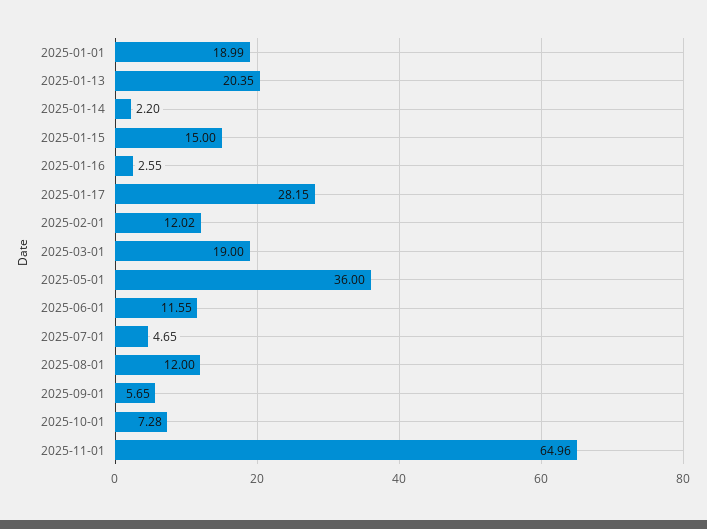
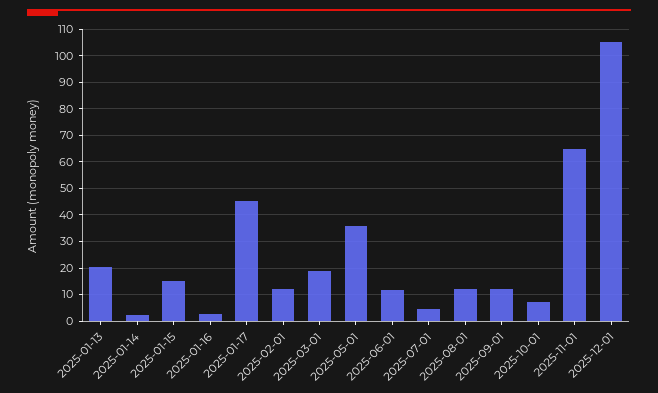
2025-01-01: 18.99 -> none
2025-01-17: 28.15 -> 45
2025-09-01: 5.65 -> 12.5
2025-12-01: none -> 105

